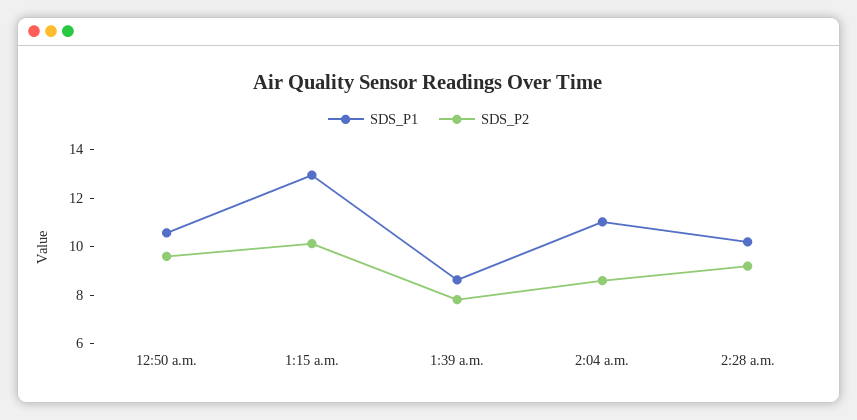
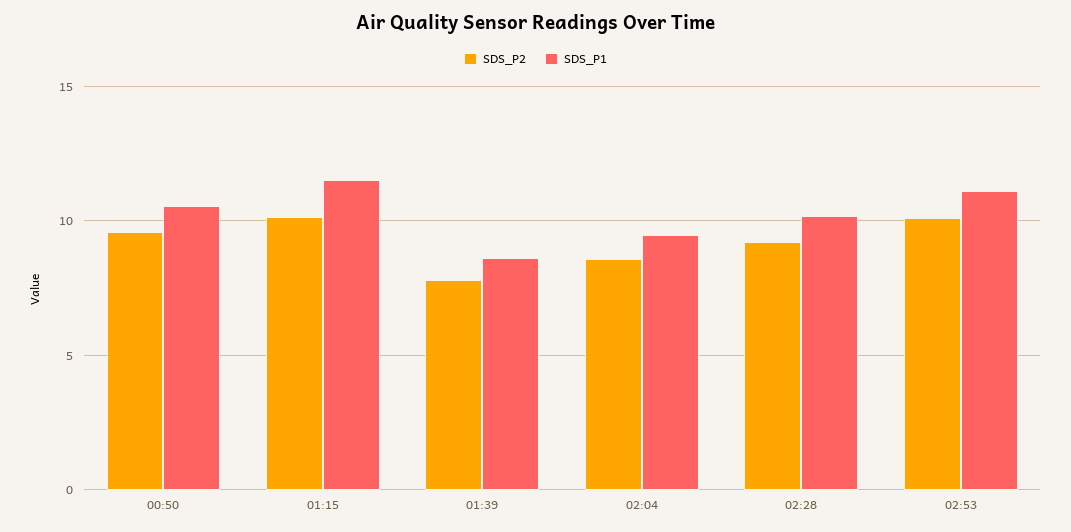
SDS_P1, 1:15 a.m.: 13 -> 11.5
SDS_P1, 2:04 a.m.: 11 -> 9.5
SDS_P2, 02:53: none -> 10
SDS_P1, 02:53: none -> 11

